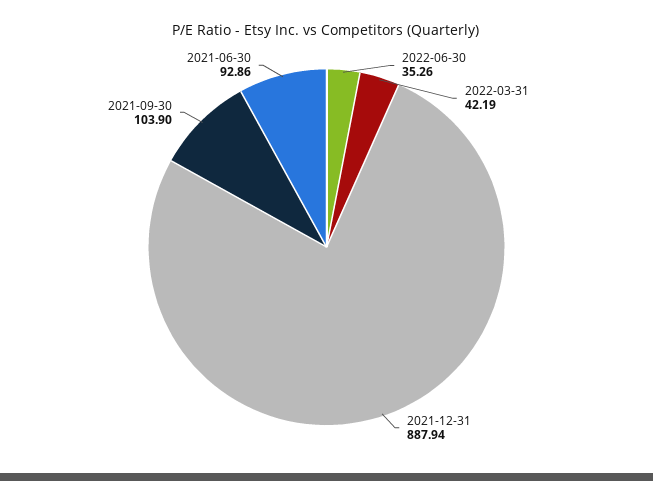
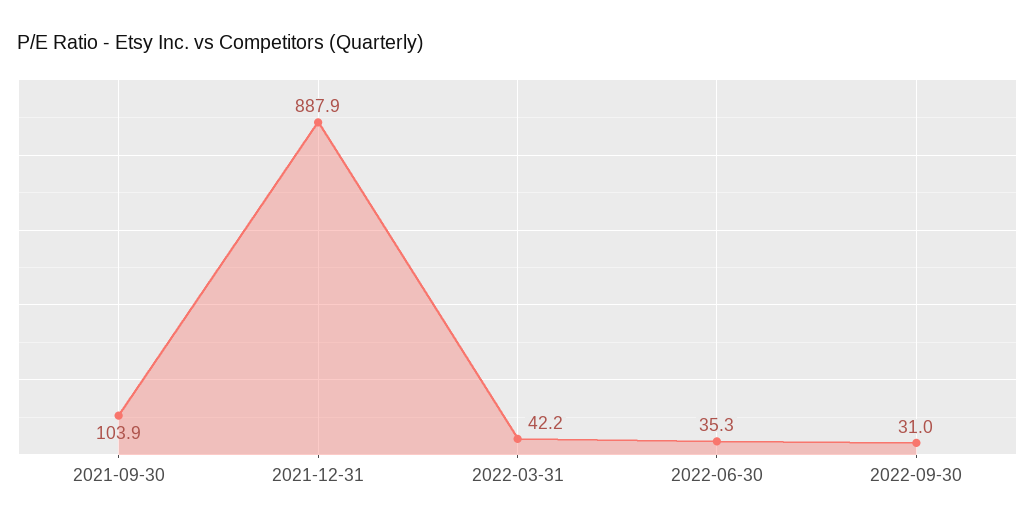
2021-06-30: 92.86 -> none
2022-09-30: none -> 31

